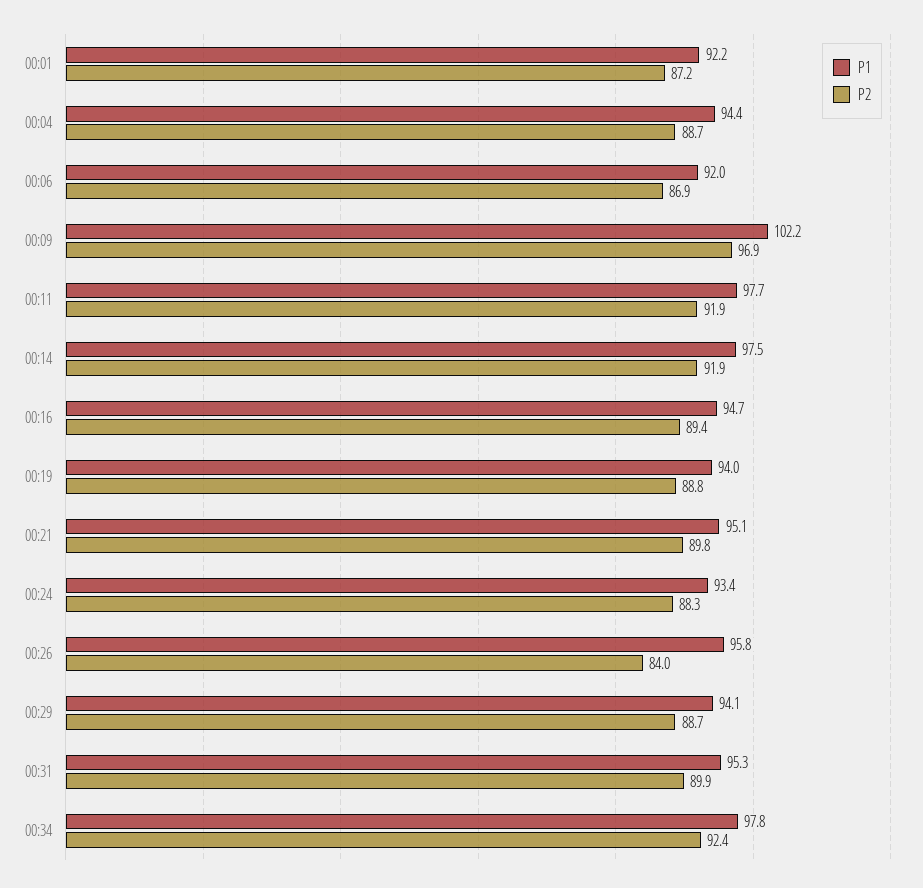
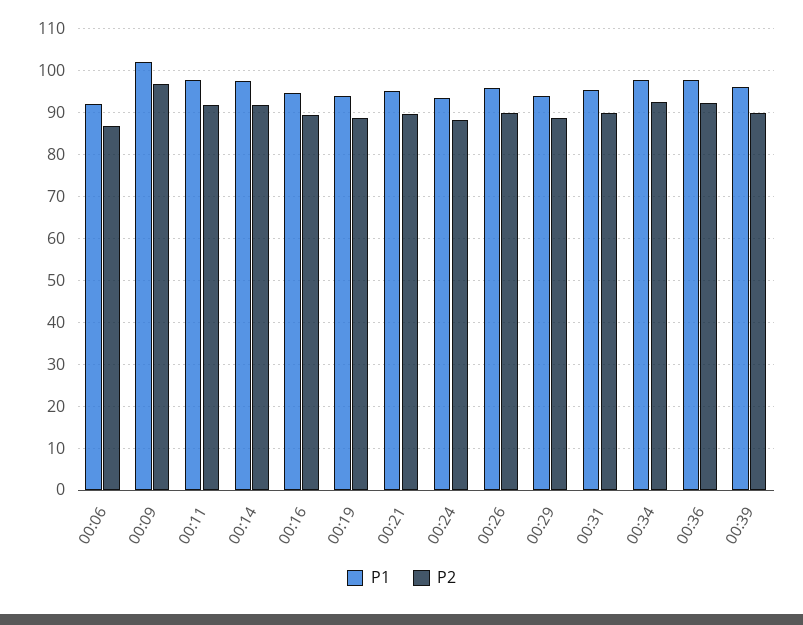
P1, 00:01: 92.2 -> none
P2, 00:01: 87.2 -> none
P1, 00:04: 94.4 -> none
P2, 00:04: 88.7 -> none
P2, 00:26: 84 -> 90
P1, 00:36: none -> 98
P2, 00:36: none -> 92
P1, 00:39: none -> 96
P2, 00:39: none -> 90

